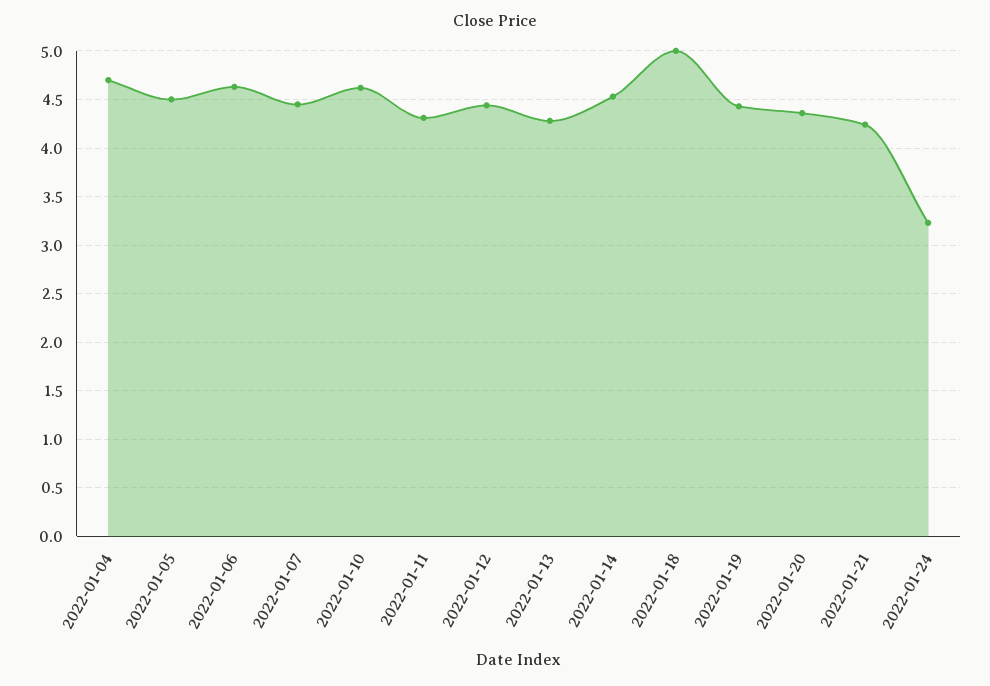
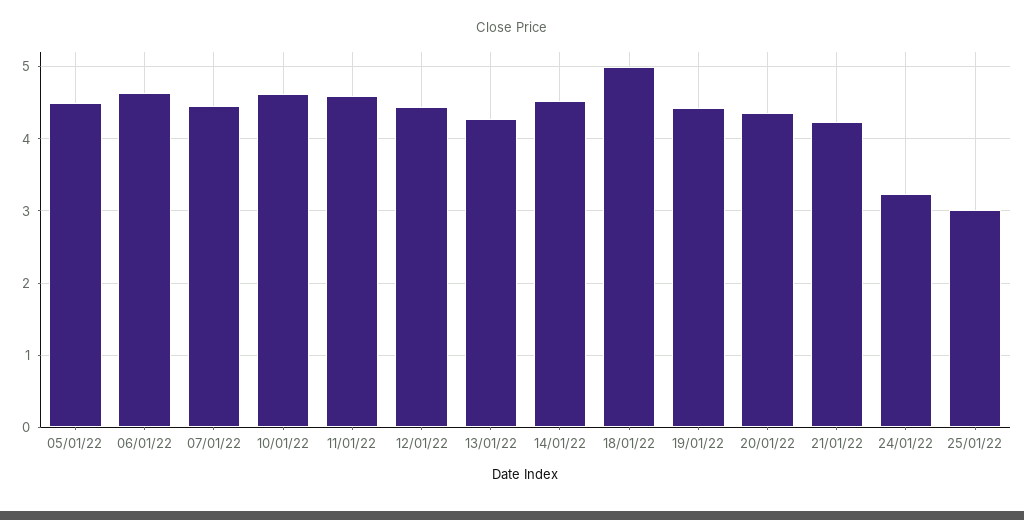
2022-01-04: 4.7 -> none
2022-01-11: 4.3 -> 4.6
25/01/22: none -> 3

